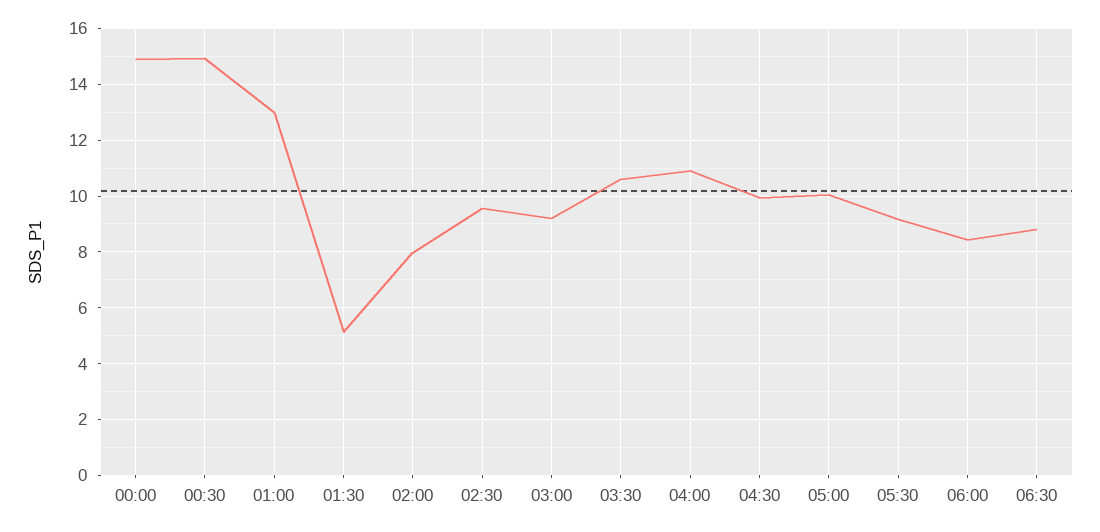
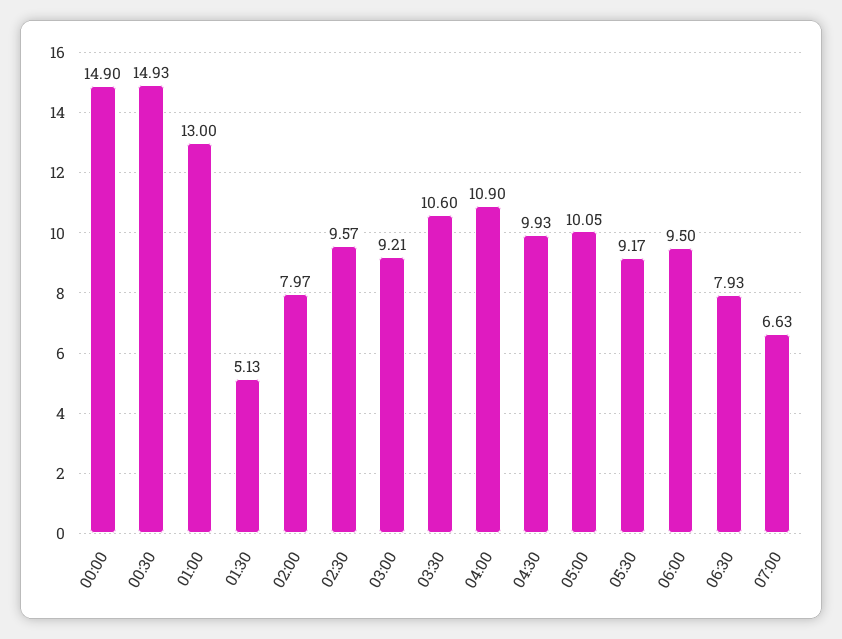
06:00: 8.5 -> 9.5
06:30: 8.75 -> 7.93
07:00: none -> 6.63

